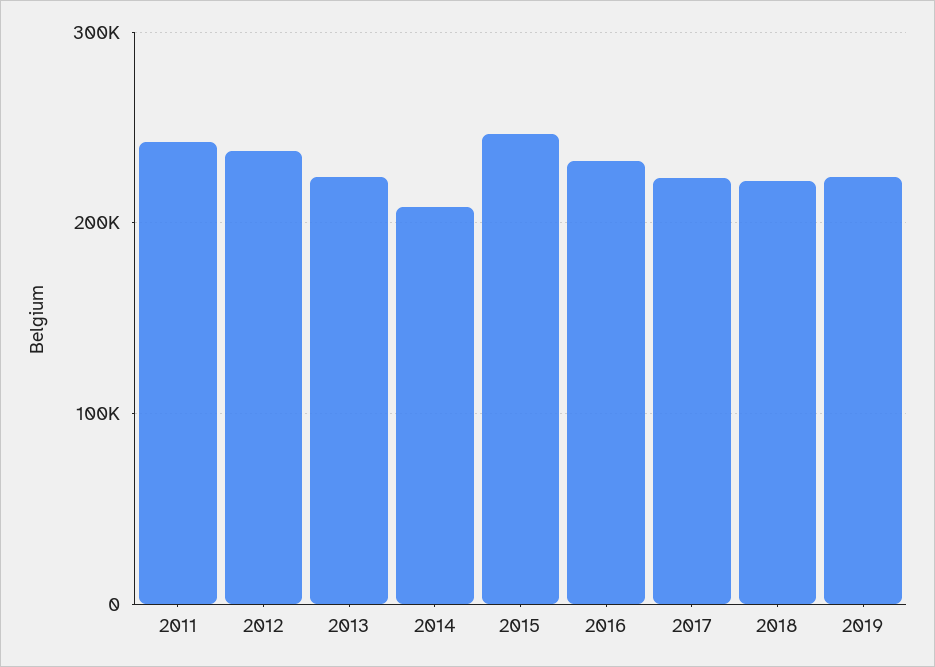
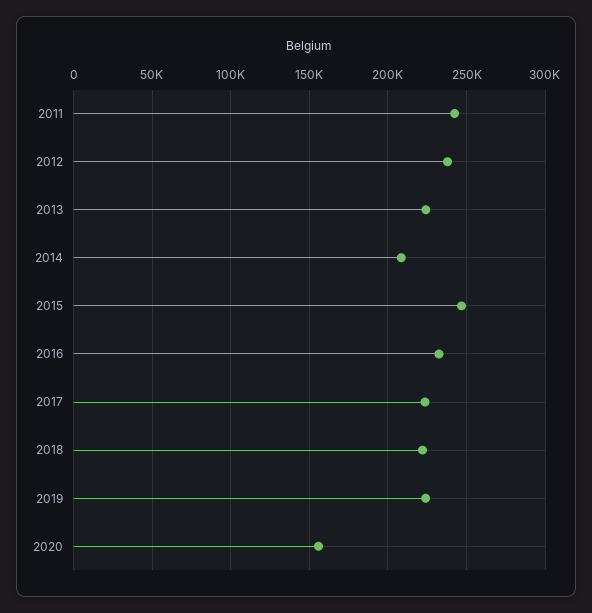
2020: none -> 155000

